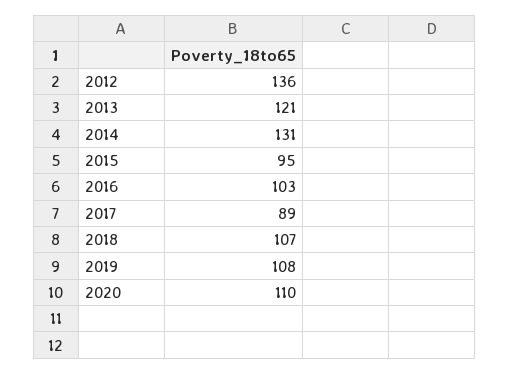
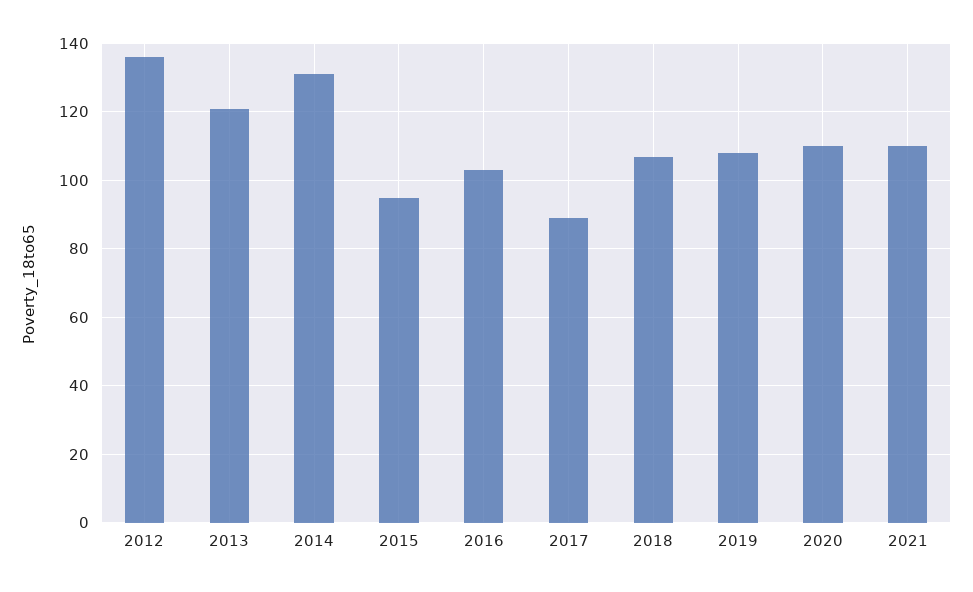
2021: none -> 110

